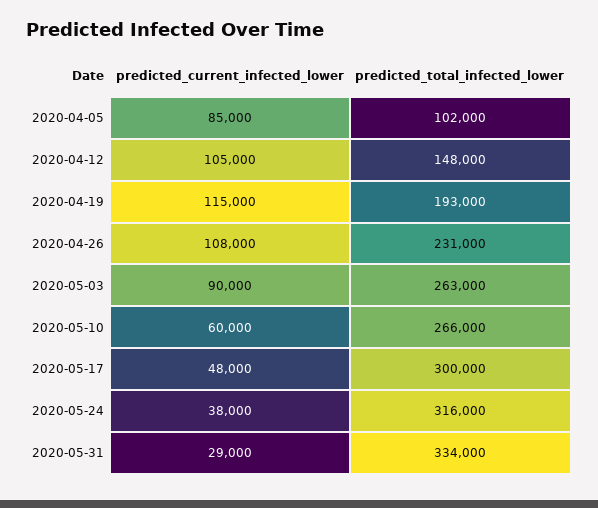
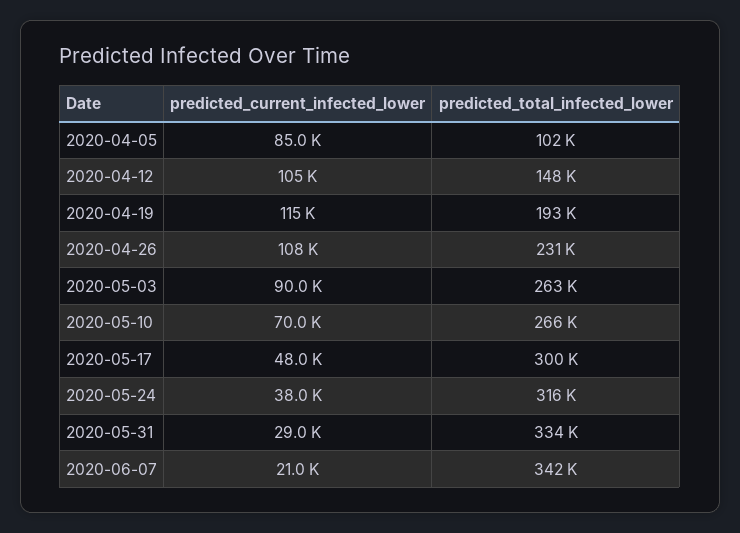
predicted_current_infected_lower, 2020-05-10: 60000 -> 70000
predicted_current_infected_lower, 2020-06-07: none -> 21000
predicted_total_infected_lower, 2020-06-07: none -> 342000

